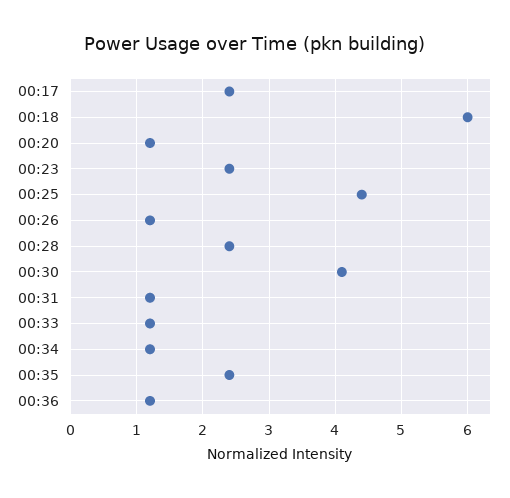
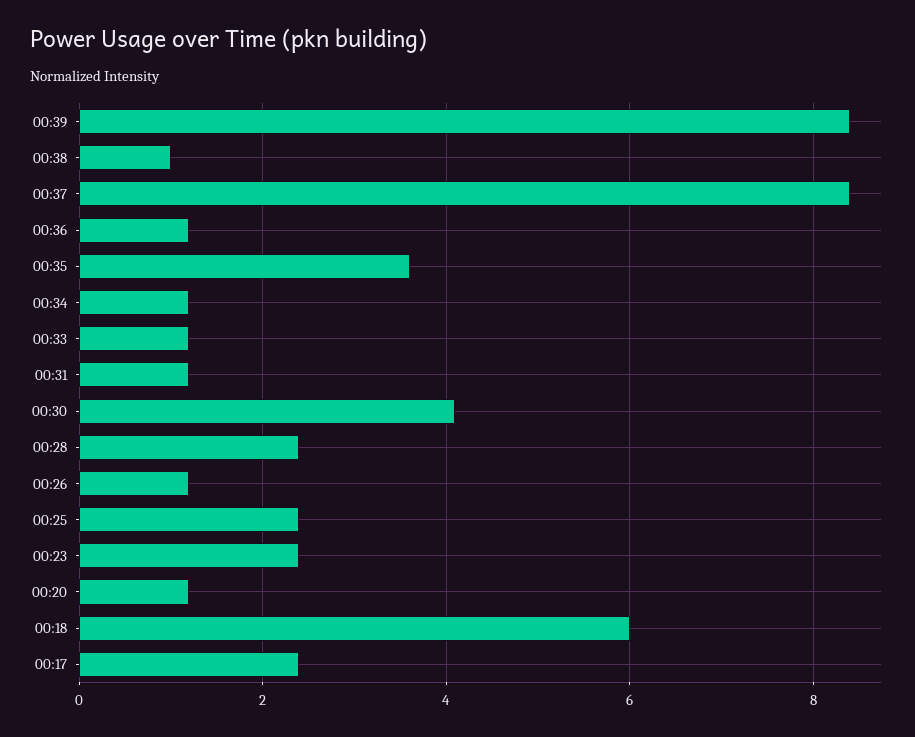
00:25: 4.4 -> 2.5
00:35: 2.4 -> 3.5
00:39: none -> 8.5
00:38: none -> 1
00:37: none -> 8.5

